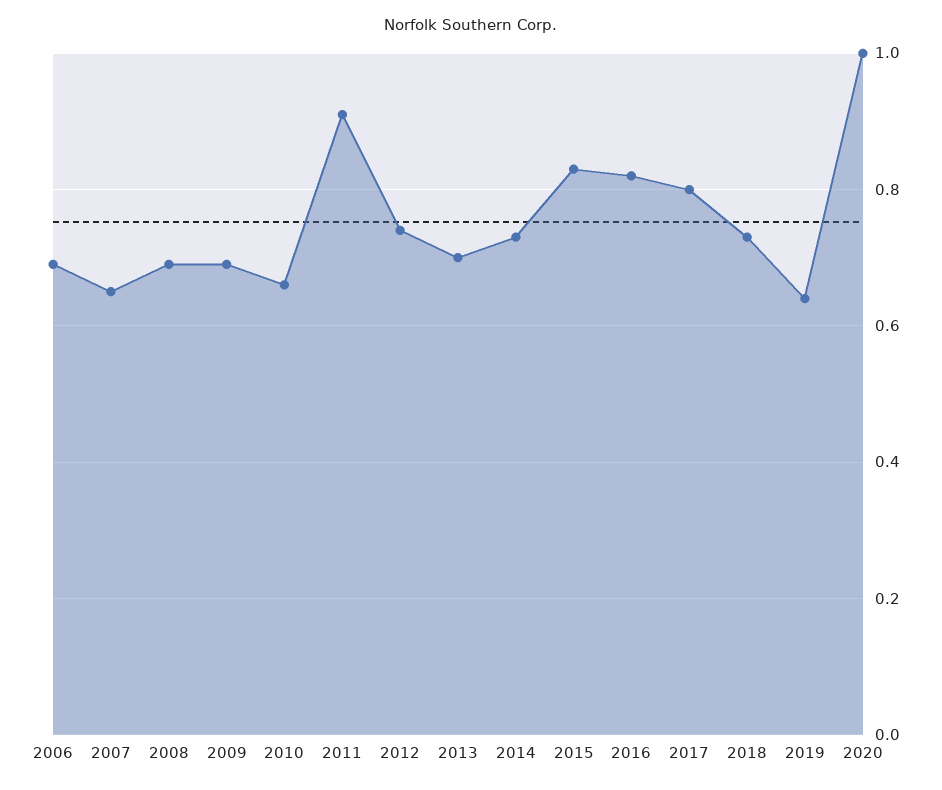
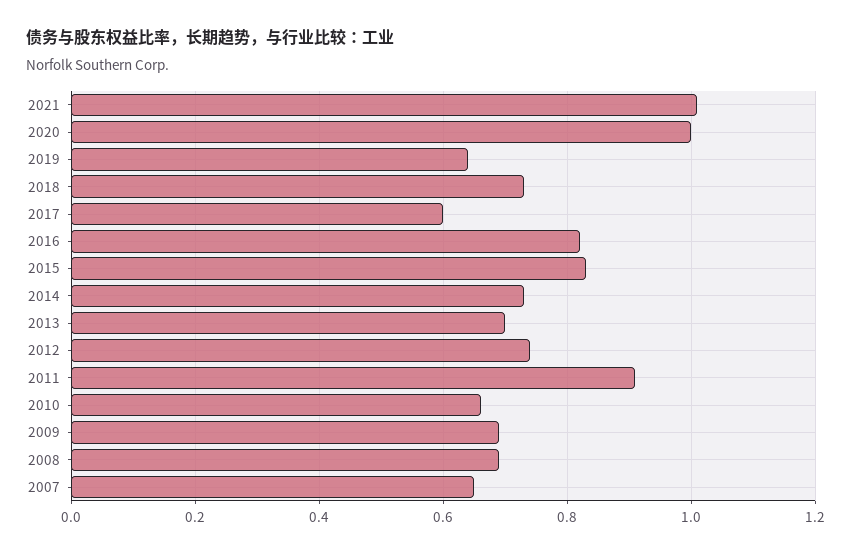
2006: 0.7 -> none
2017: 0.8 -> 0.6
2021: none -> 1

